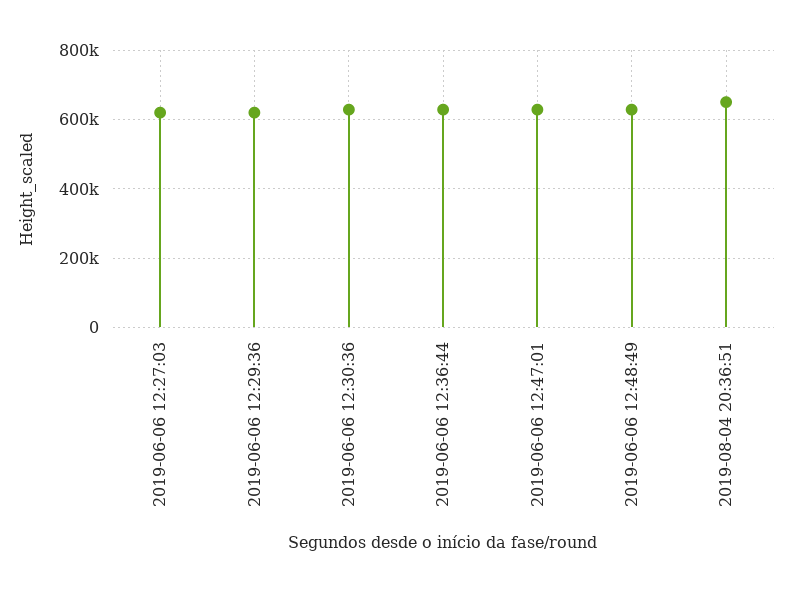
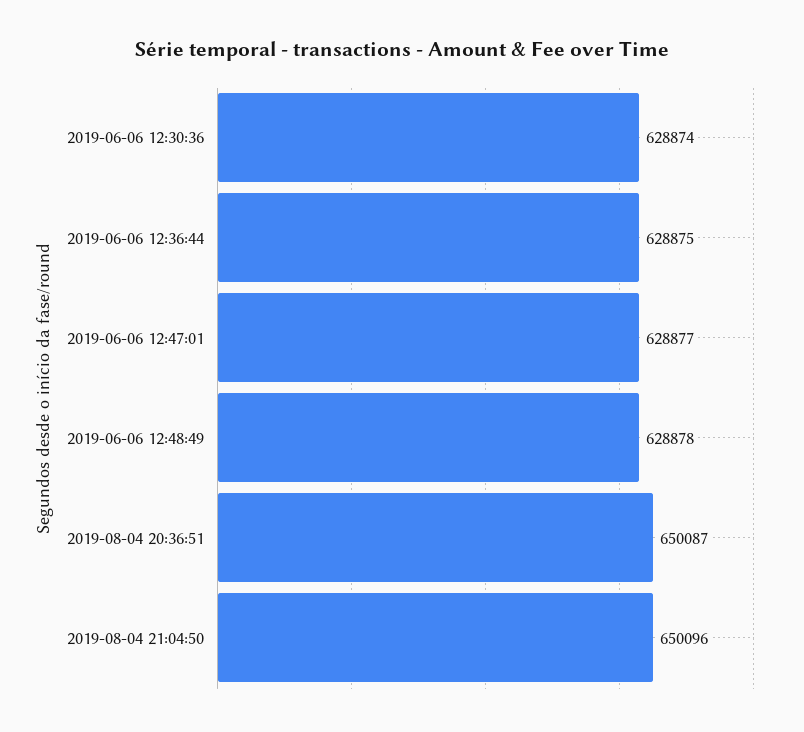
2019-06-06 12:27:03: 620000 -> none
2019-06-06 12:29:36: 620000 -> none
2019-08-04 21:04:50: none -> 650096

